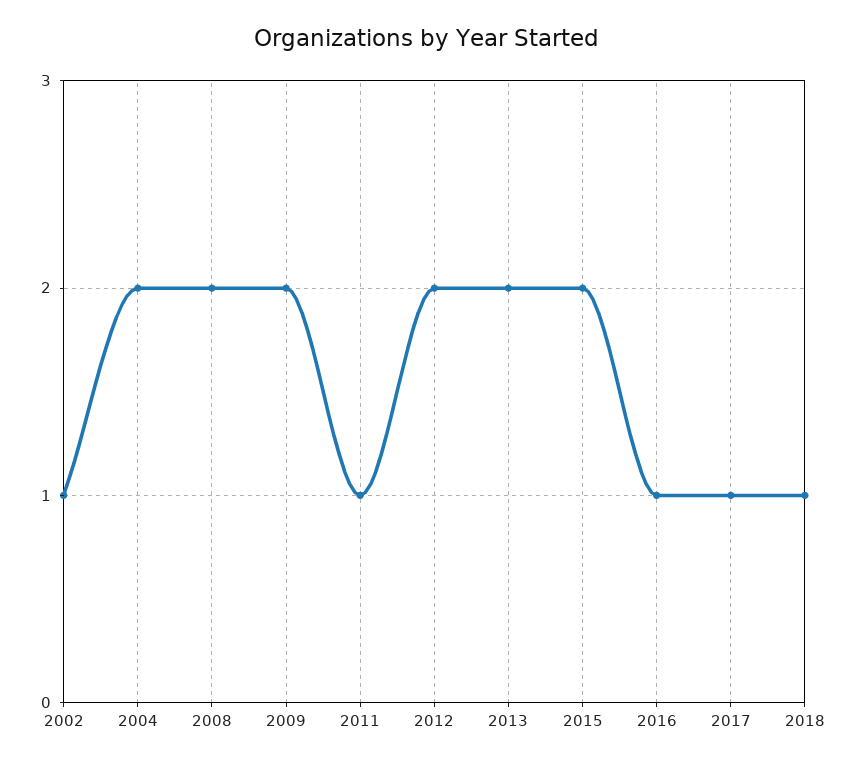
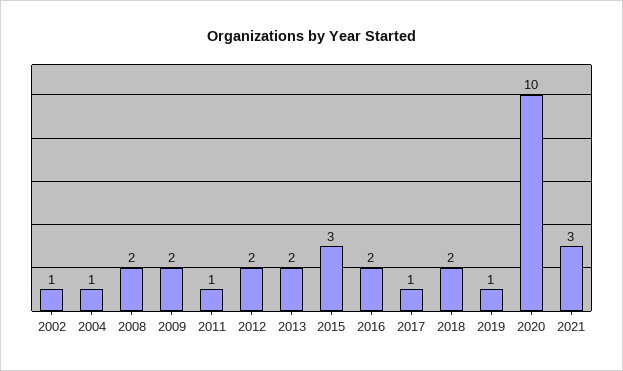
2004: 2 -> 1
2015: 2 -> 3
2016: 1 -> 2
2018: 1 -> 2
2019: none -> 1
2020: none -> 10
2021: none -> 3

